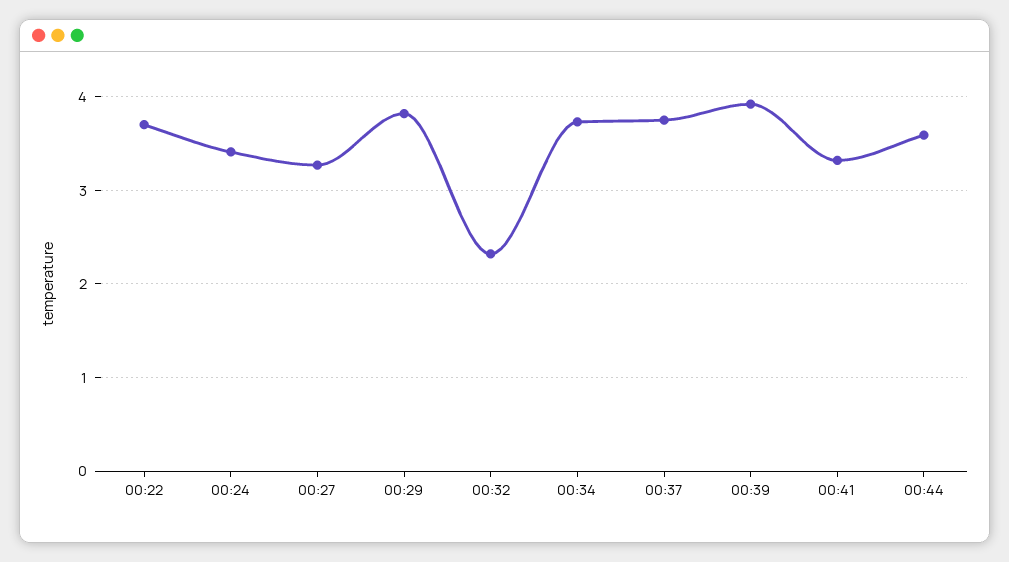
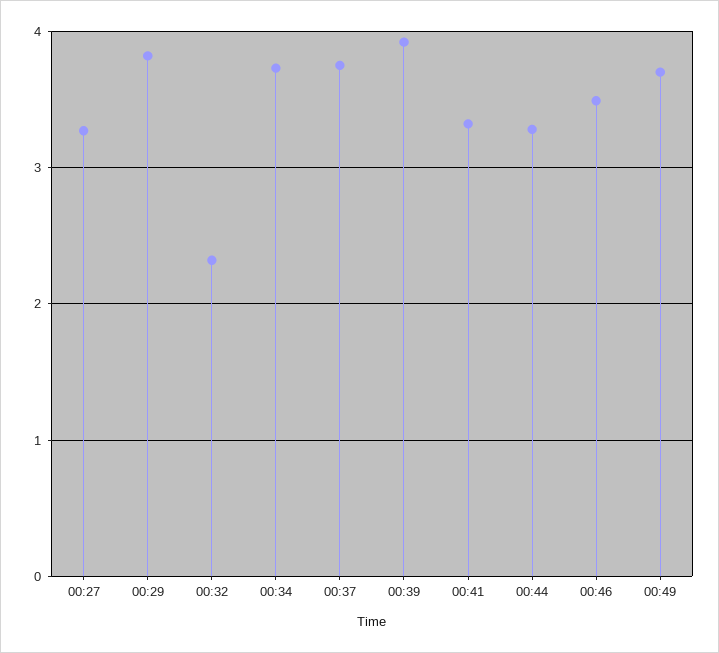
00:22: 3.7 -> none
00:24: 3.4 -> none
00:44: 3.6 -> 3.3
00:46: none -> 3.5
00:49: none -> 3.7

